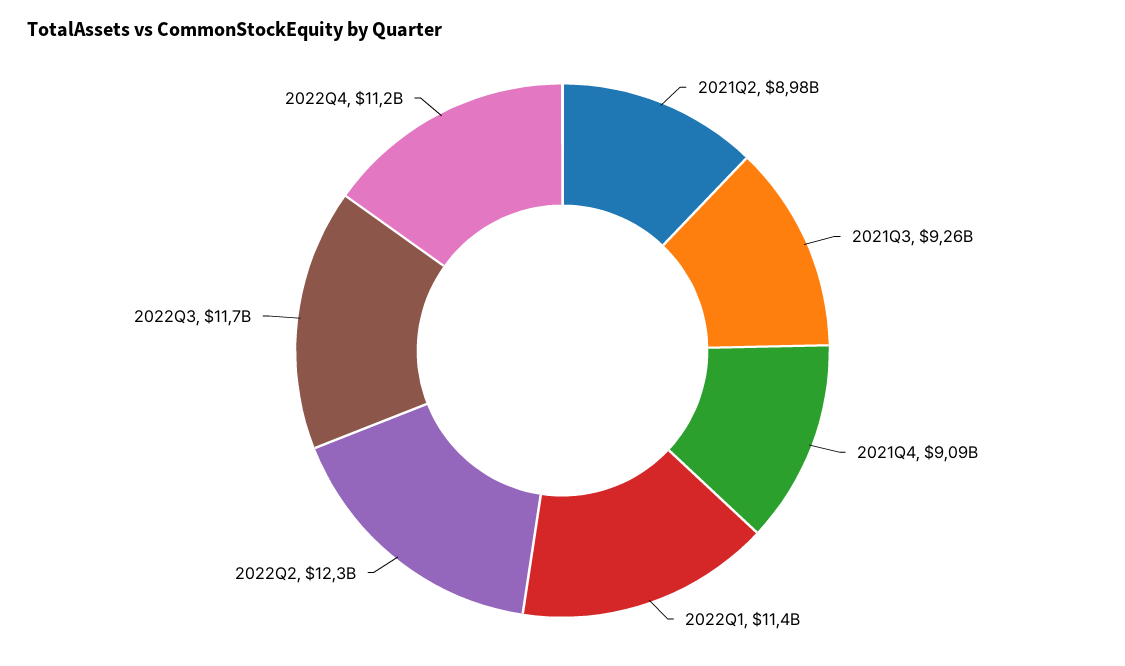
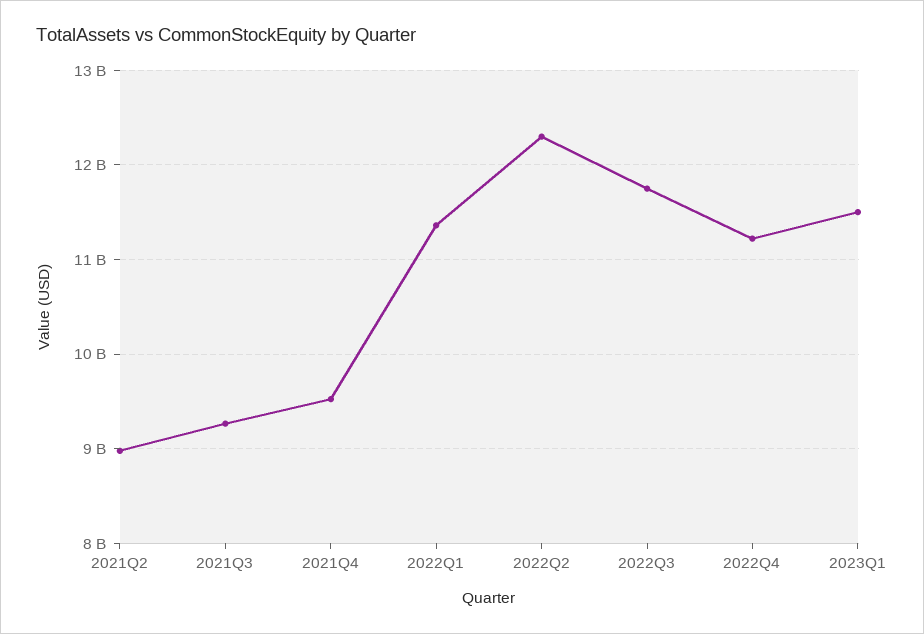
2021Q4: 9090000000 -> 9500000000
2023Q1: none -> 11500000000

